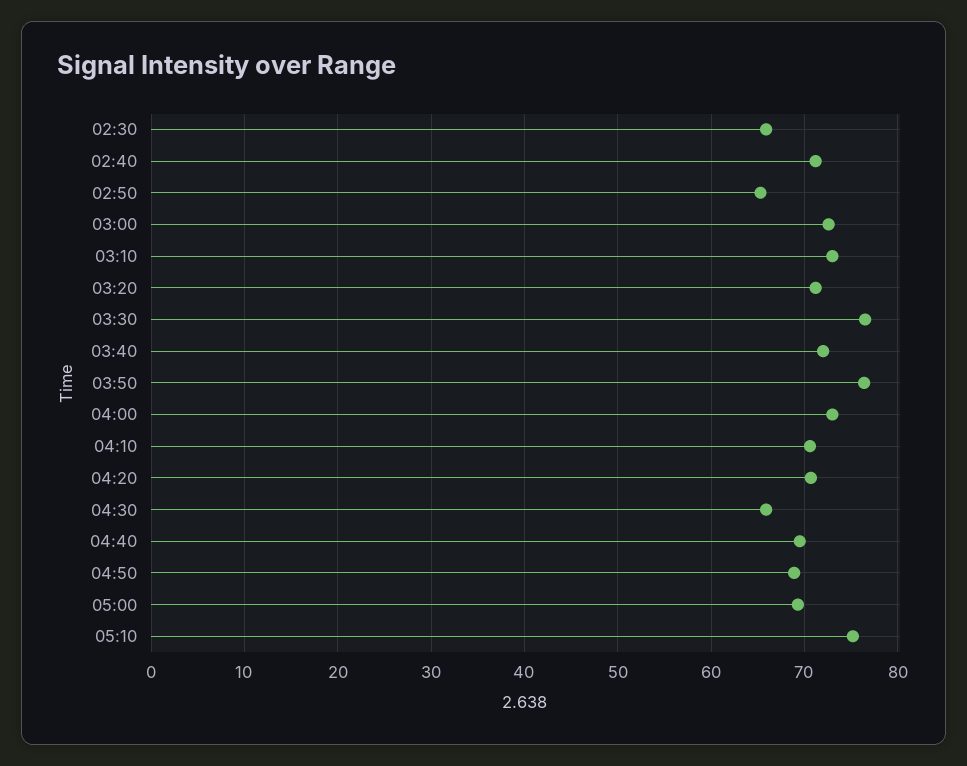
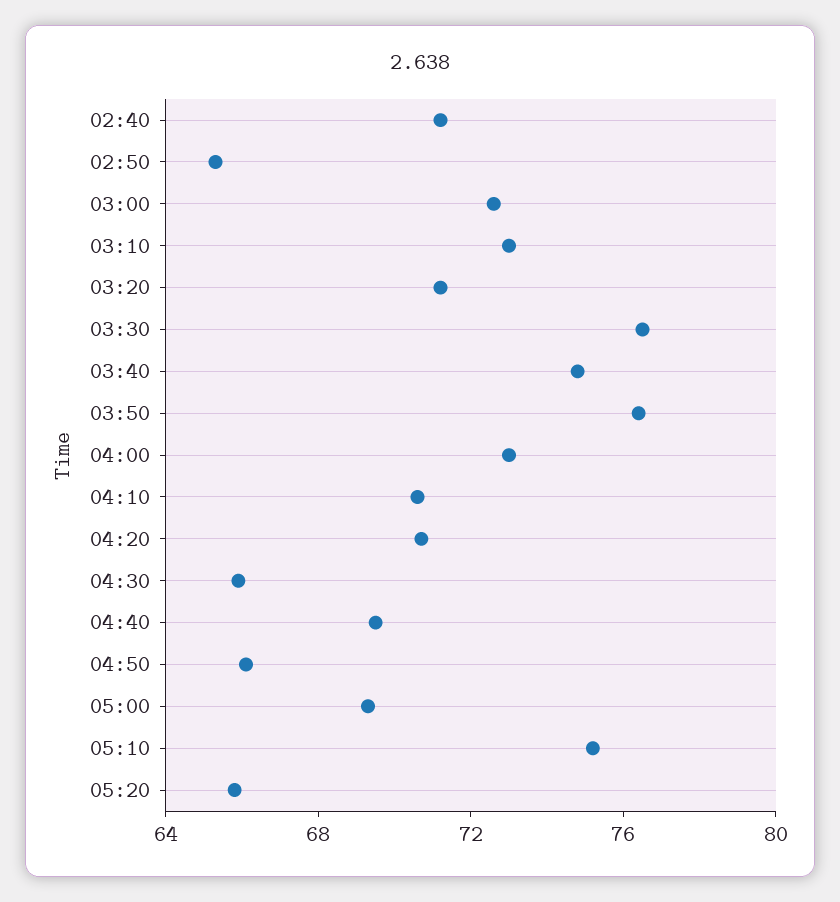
02:30: 66 -> none
03:40: 72 -> 75
04:50: 69 -> 66
05:20: none -> 66

